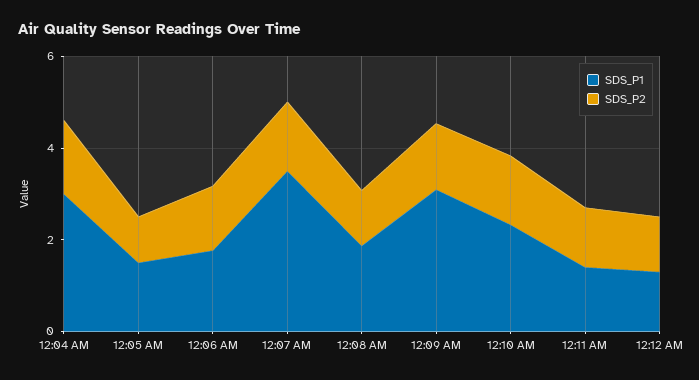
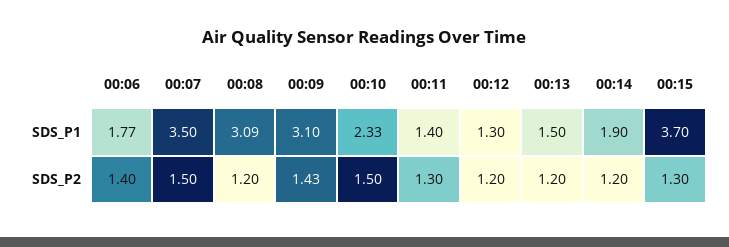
SDS_P1, 12:04 AM: 3 -> none
SDS_P2, 12:04 AM: 1.5 -> none
SDS_P1, 12:05 AM: 1.5 -> none
SDS_P2, 12:05 AM: 1 -> none
SDS_P1, 12:08 AM: 2 -> 3.09
SDS_P1, 00:13: none -> 1.5
SDS_P1, 00:14: none -> 1.9
SDS_P1, 00:15: none -> 3.7
SDS_P2, 00:13: none -> 1.2
SDS_P2, 00:14: none -> 1.2
SDS_P2, 00:15: none -> 1.3

